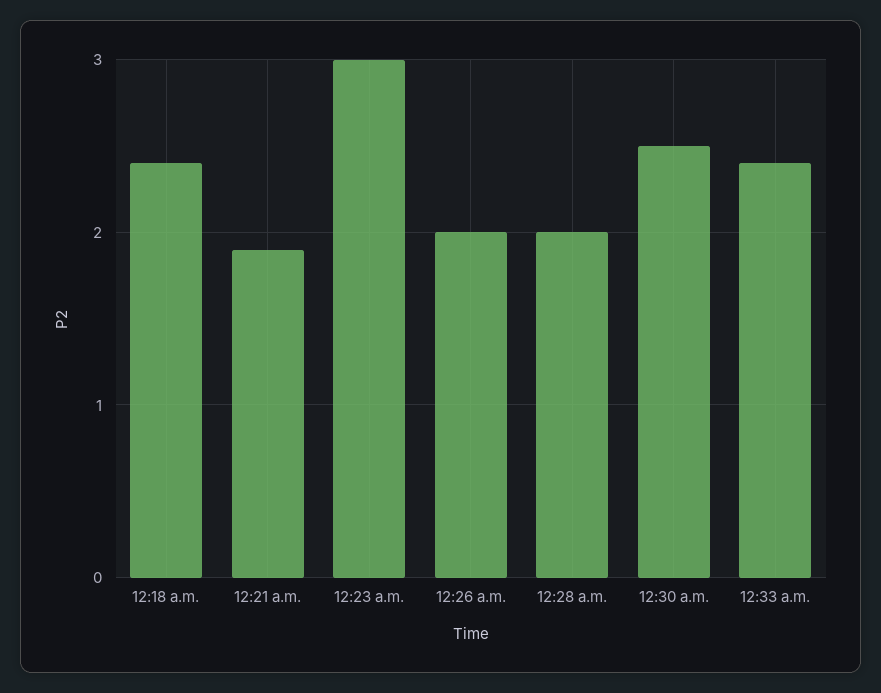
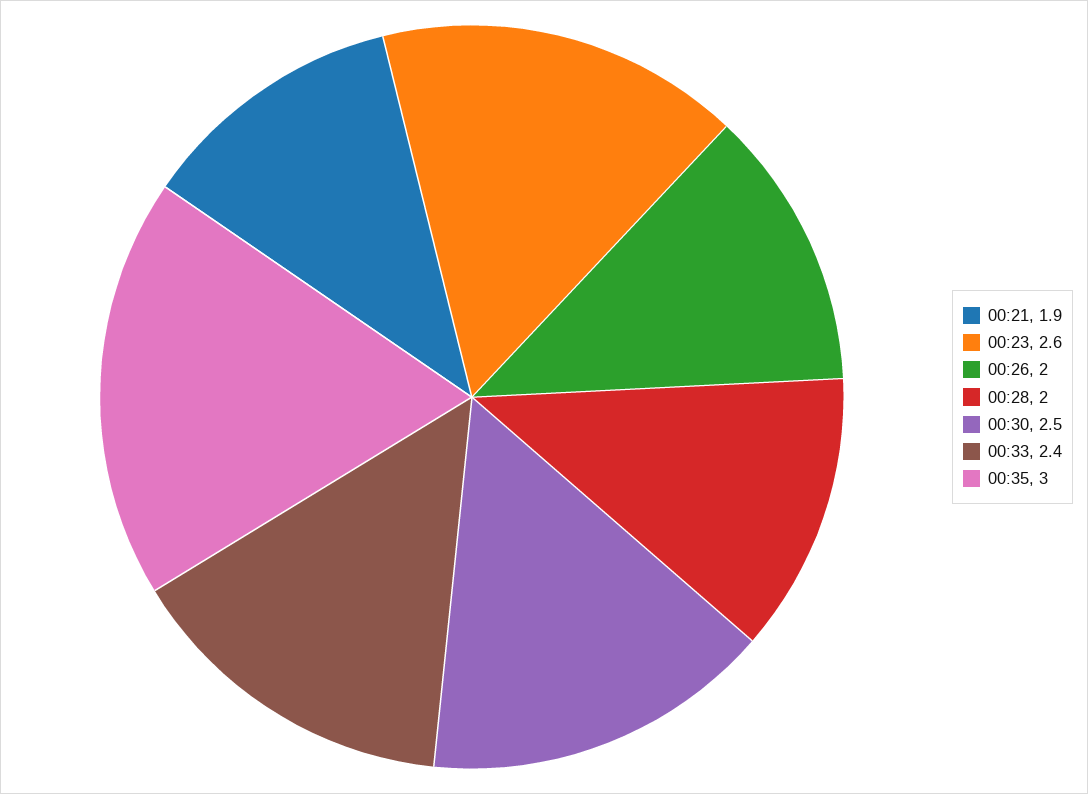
12:18 a.m.: 2.4 -> none
12:23 a.m.: 3 -> 2.6
00:35: none -> 3

